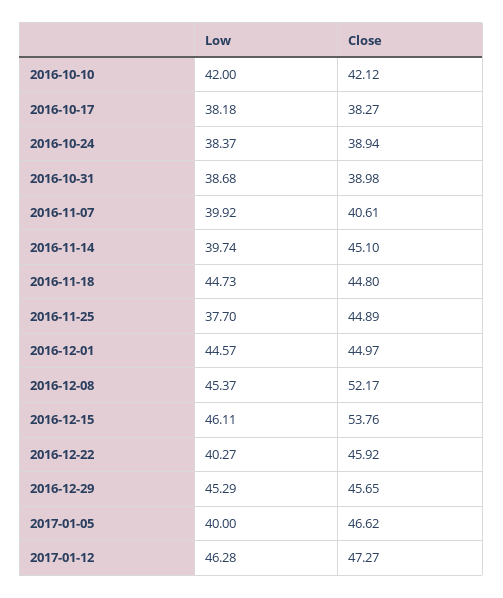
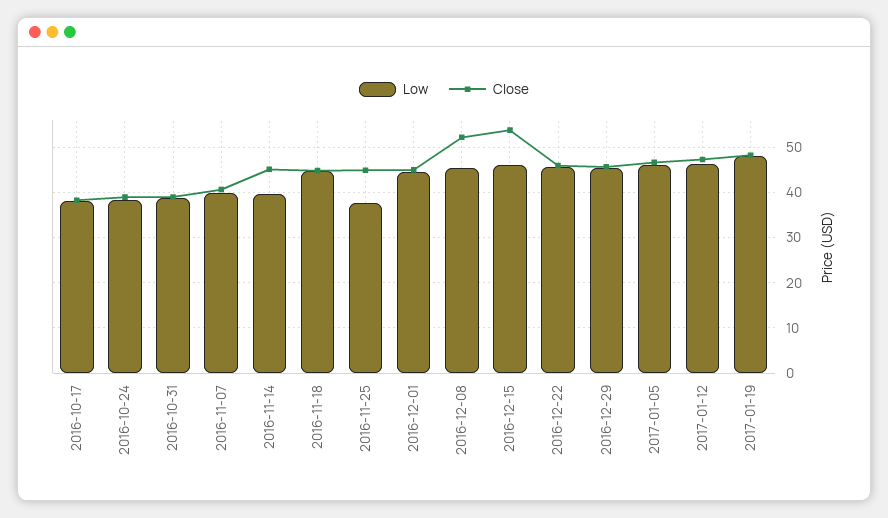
Low, 2016-10-10: 42 -> none
Close, 2016-10-10: 42.12 -> none
Low, 2016-12-22: 40.27 -> 46
Low, 2017-01-05: 40 -> 46
Low, 2017-01-19: none -> 48
Close, 2017-01-19: none -> 48

